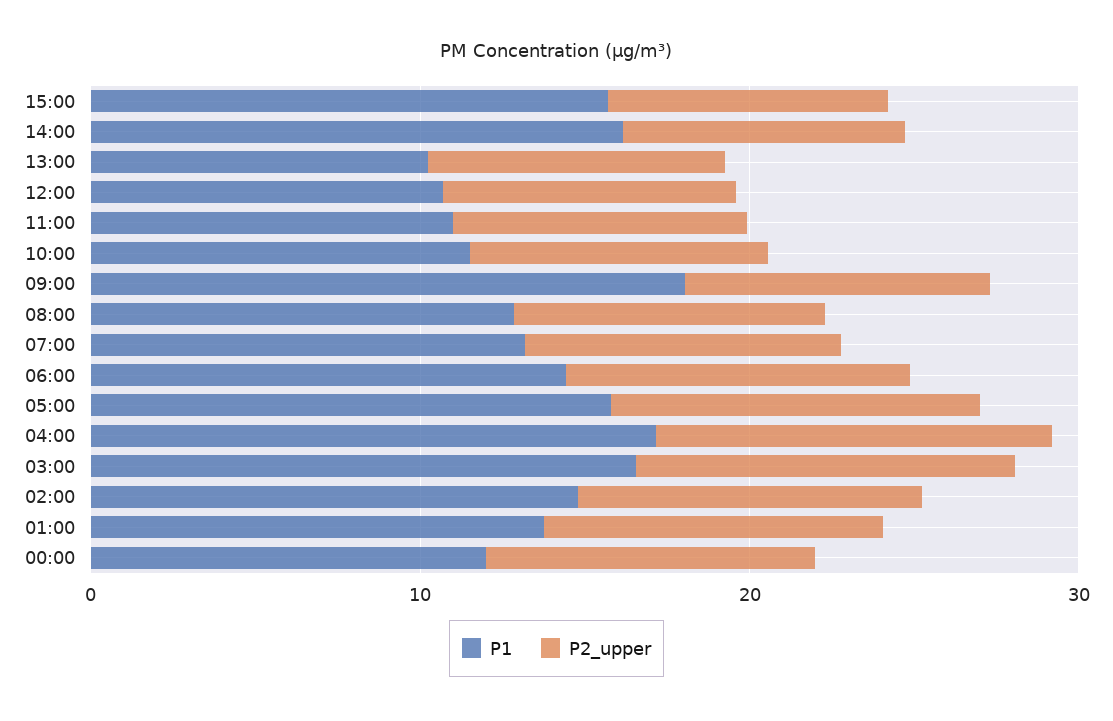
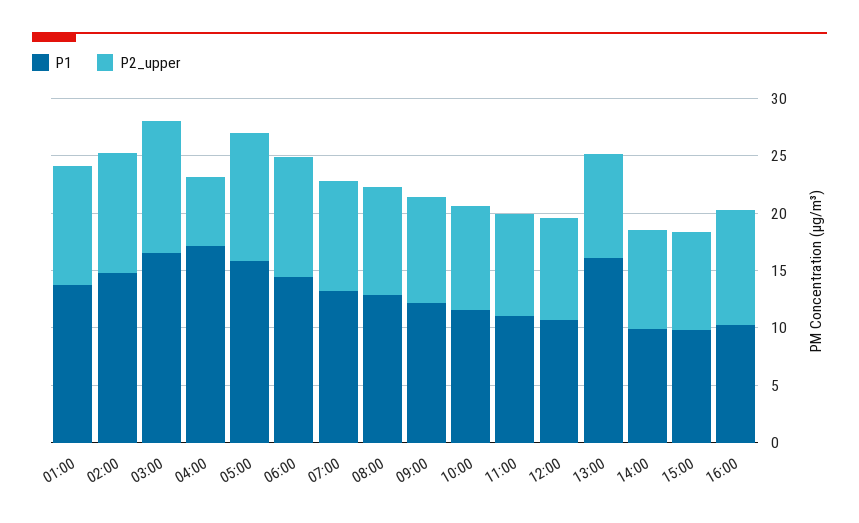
P1, 15:00: 16 -> 10
P1, 14:00: 16 -> 10
P1, 13:00: 10 -> 16
P1, 09:00: 18 -> 12
P2_upper, 04:00: 12 -> 6
P1, 00:00: 12 -> none
P2_upper, 00:00: 10 -> none
P1, 16:00: none -> 10
P2_upper, 16:00: none -> 10

